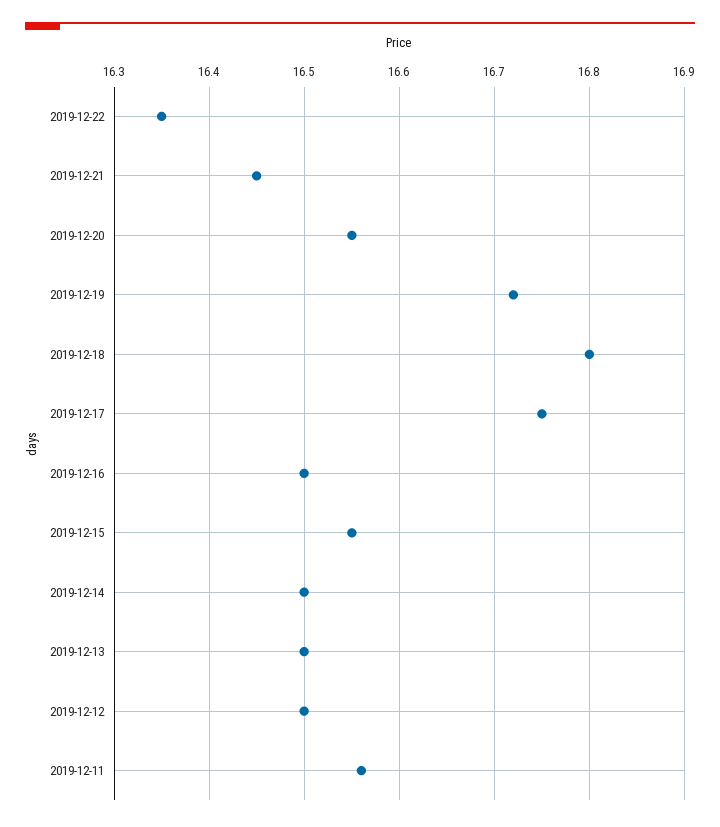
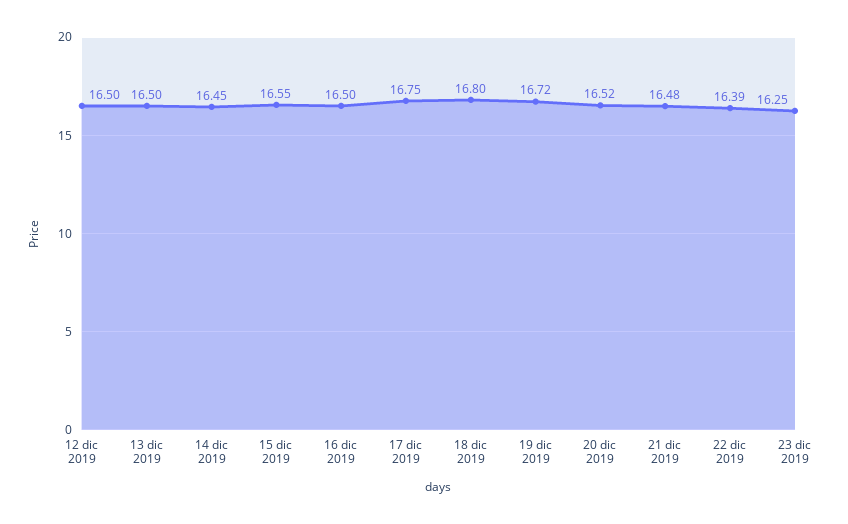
2019-12-22: 16.35 -> 16.39
2019-12-21: 16.45 -> 16.48
2019-12-20: 16.55 -> 16.52
2019-12-14: 16.5 -> 16.45
2019-12-11: 16.56 -> none
23 dic 2019: none -> 16.25

